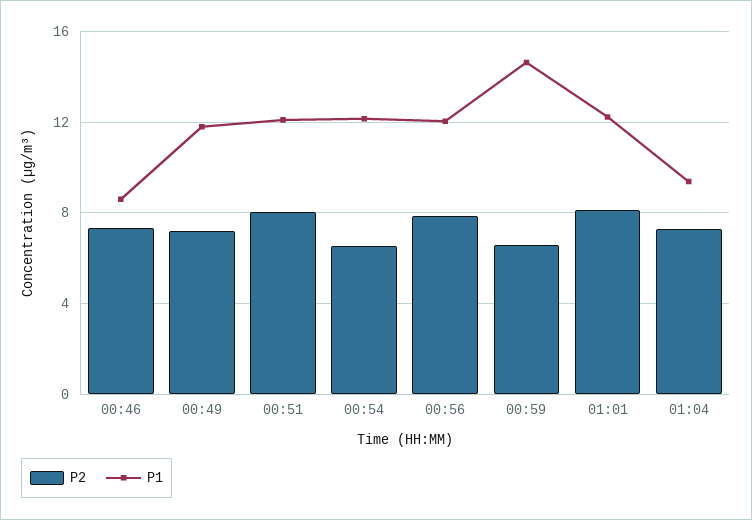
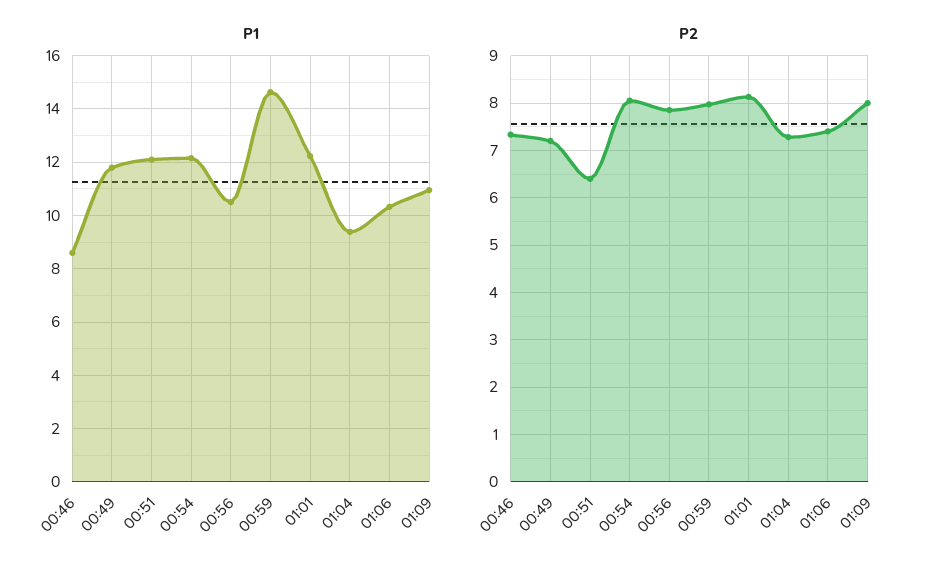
P2, 00:51: 8 -> 6.4
P2, 00:54: 6.5 -> 8
P1, 00:56: 12 -> 10.5
P2, 00:59: 6.5 -> 8
P1, 01:06: none -> 10.25
P1, 01:09: none -> 11
P2, 01:06: none -> 7.4
P2, 01:09: none -> 8

